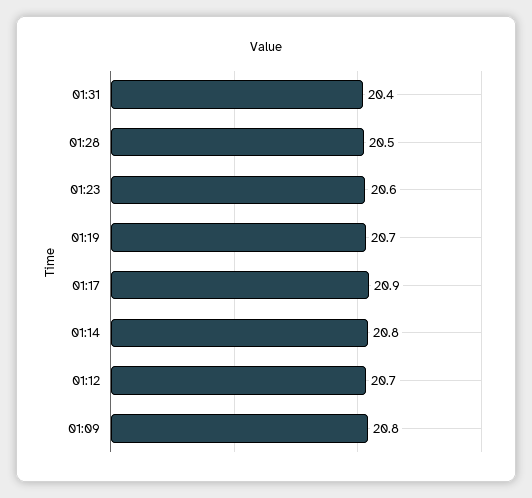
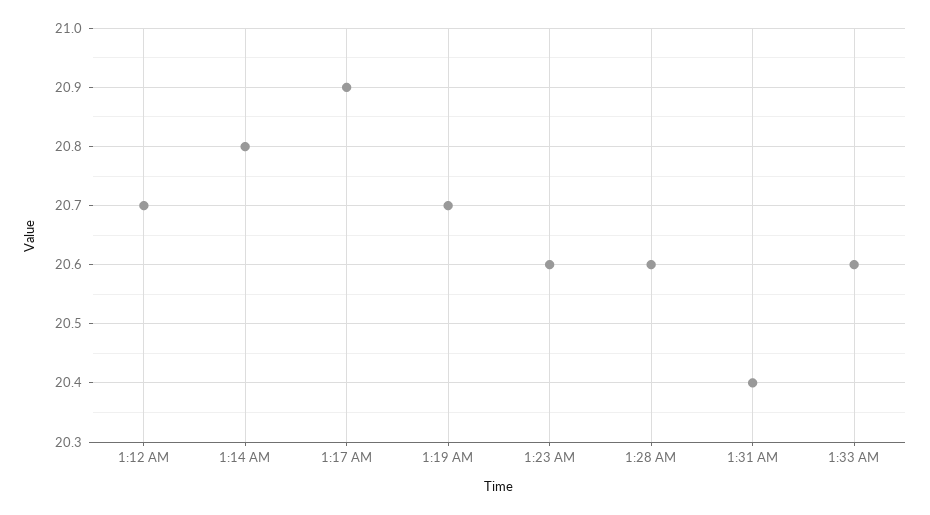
01:28: 20.5 -> 20.6
01:09: 20.8 -> none
1:33 AM: none -> 20.6

